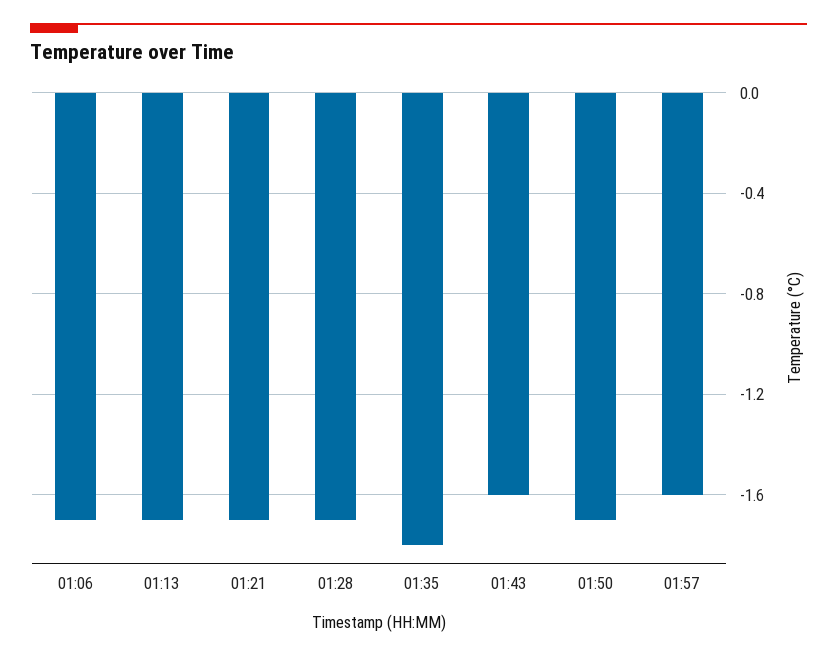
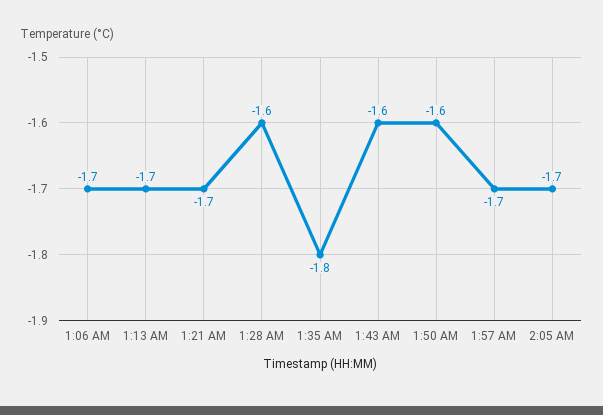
01:28: -1.7 -> -1.6
01:50: -1.7 -> -1.6
01:57: -1.6 -> -1.7
2:05 AM: none -> -1.7

